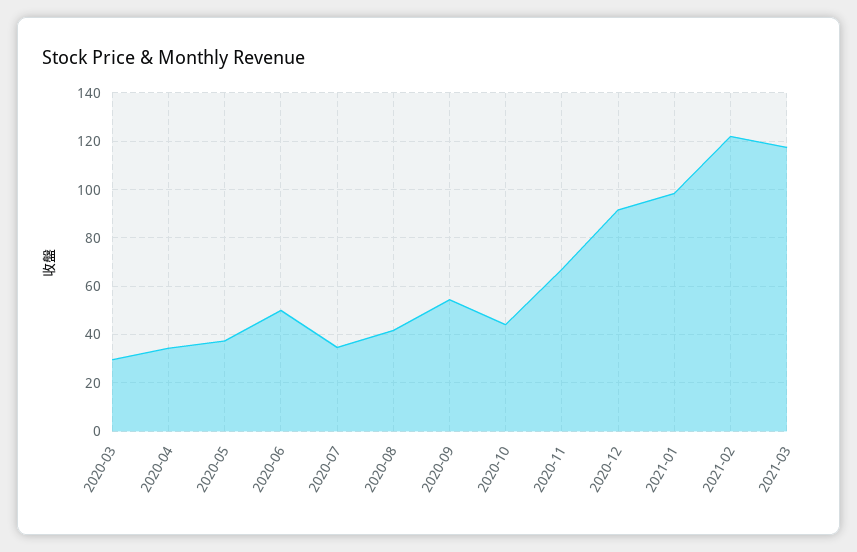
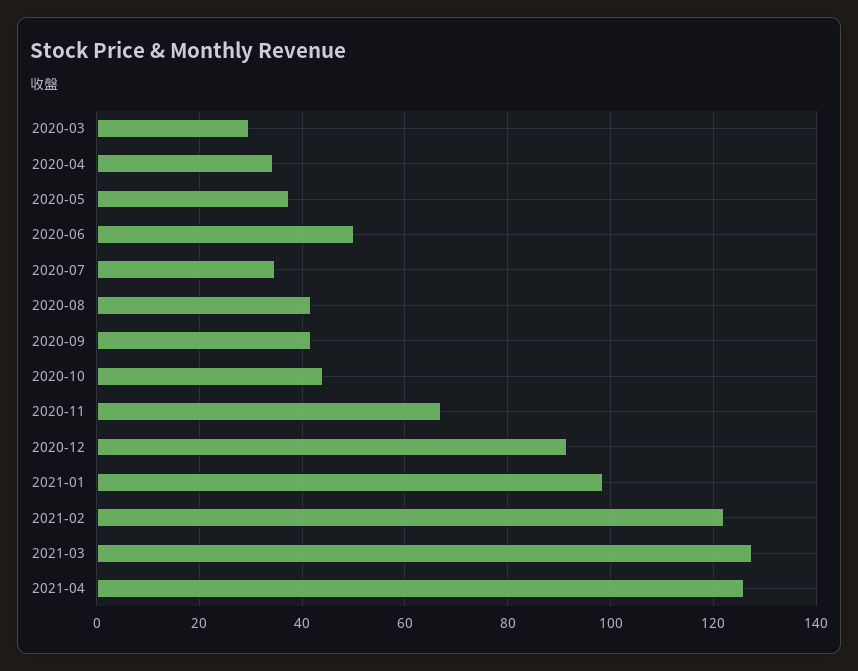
2020-09: 55 -> 42
2021-03: 117.5 -> 128
2021-04: none -> 126

